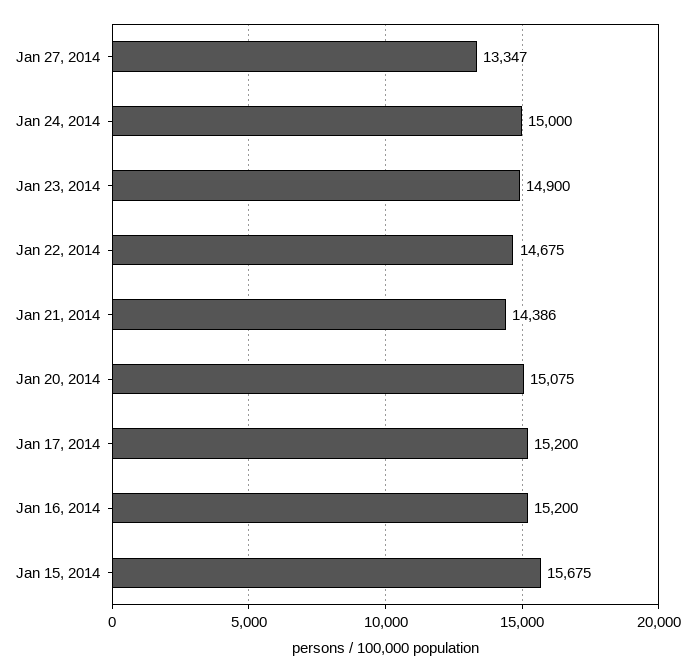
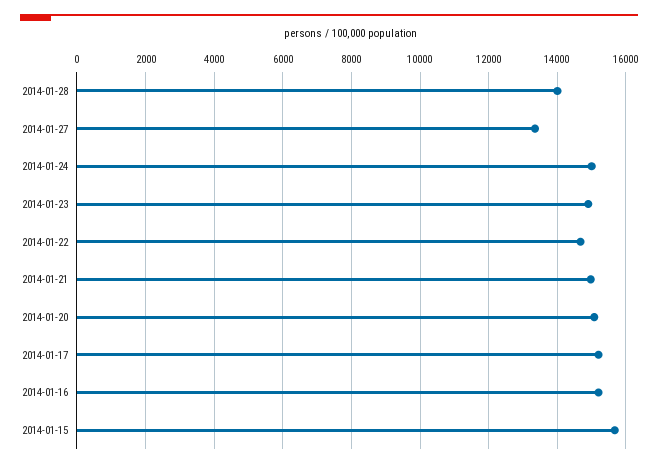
Jan 21, 2014: 14386 -> 15000
2014-01-28: none -> 14000

